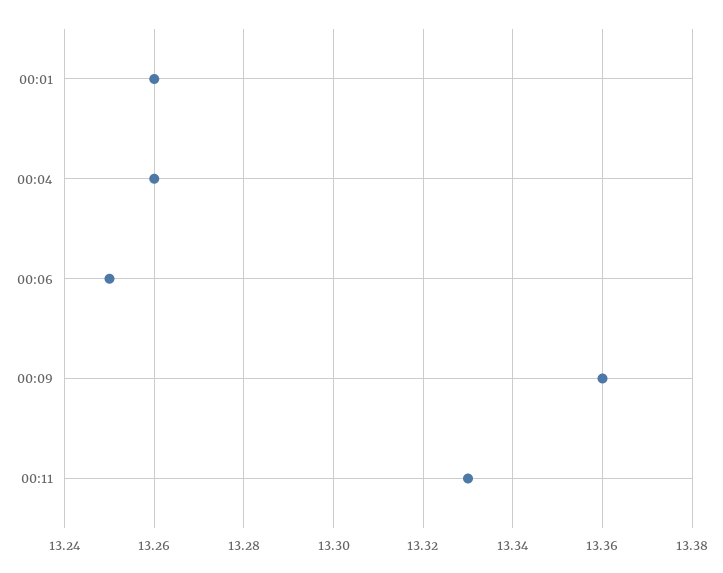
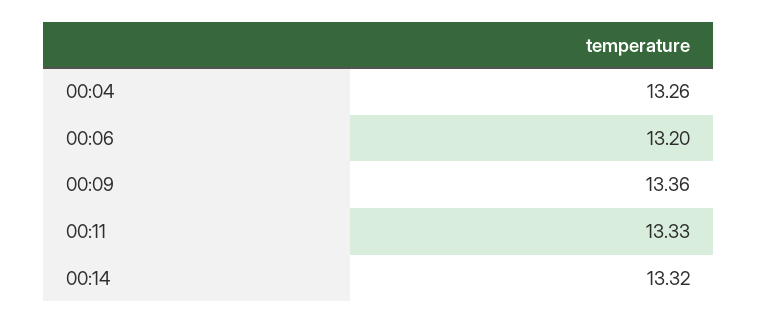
00:01: 13.26 -> none
00:06: 13.25 -> 13.2
00:14: none -> 13.32

